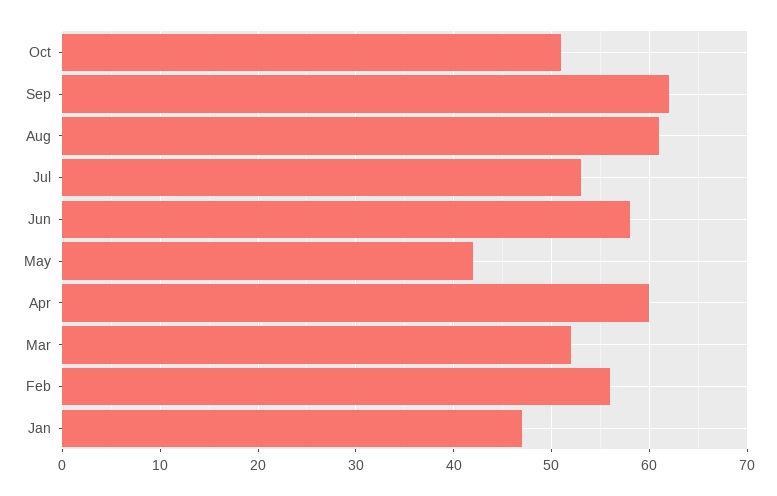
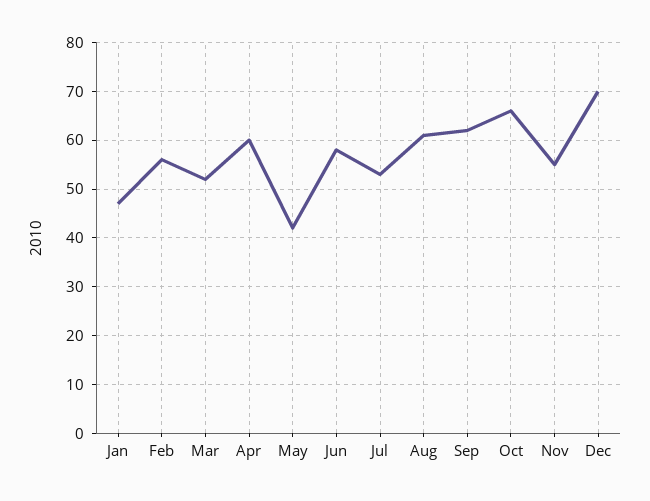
Oct: 51 -> 65
Nov: none -> 55
Dec: none -> 70

